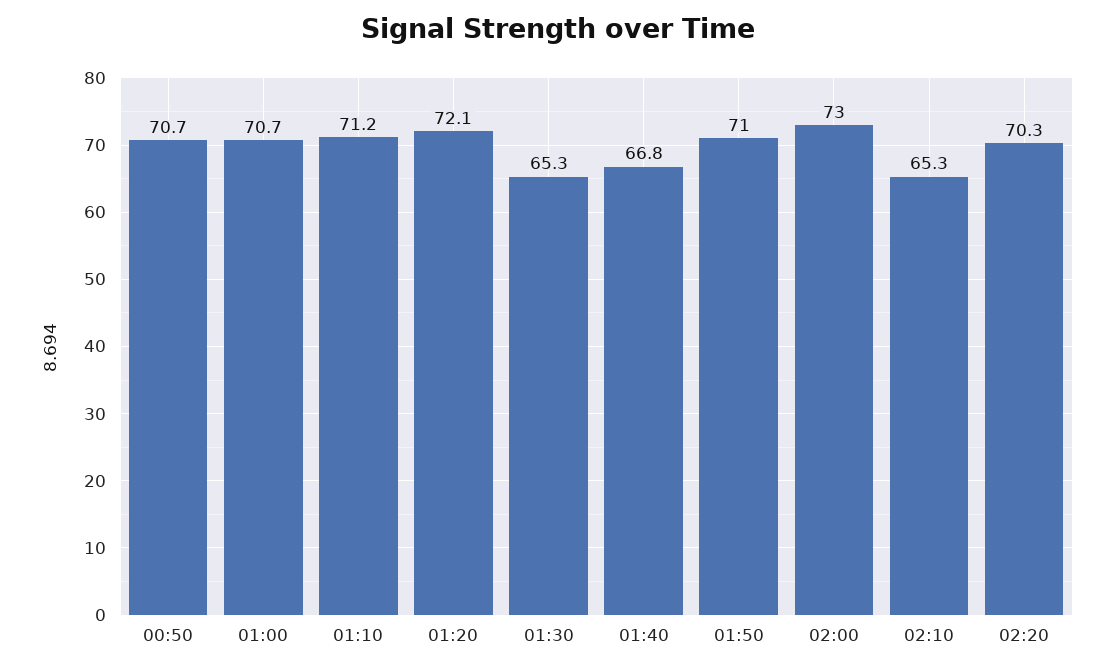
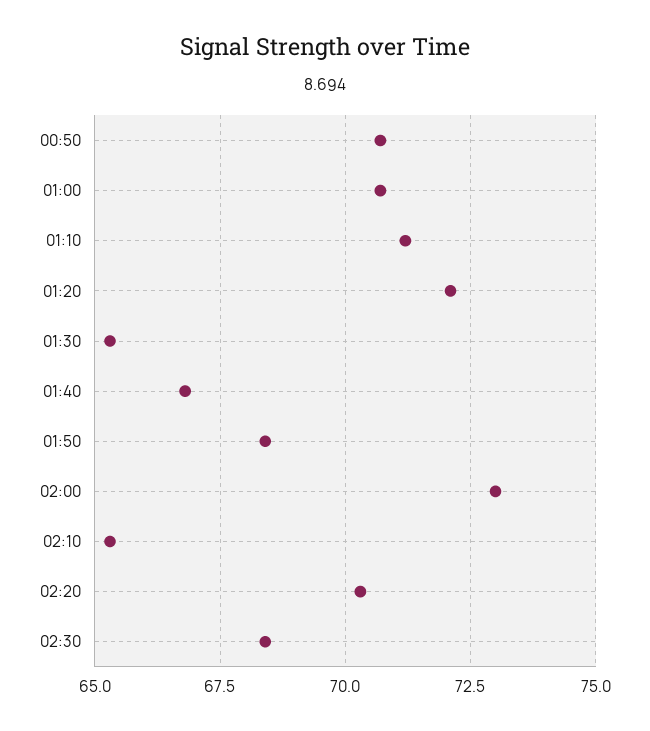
01:50: 71 -> 68.5
02:30: none -> 68.5

